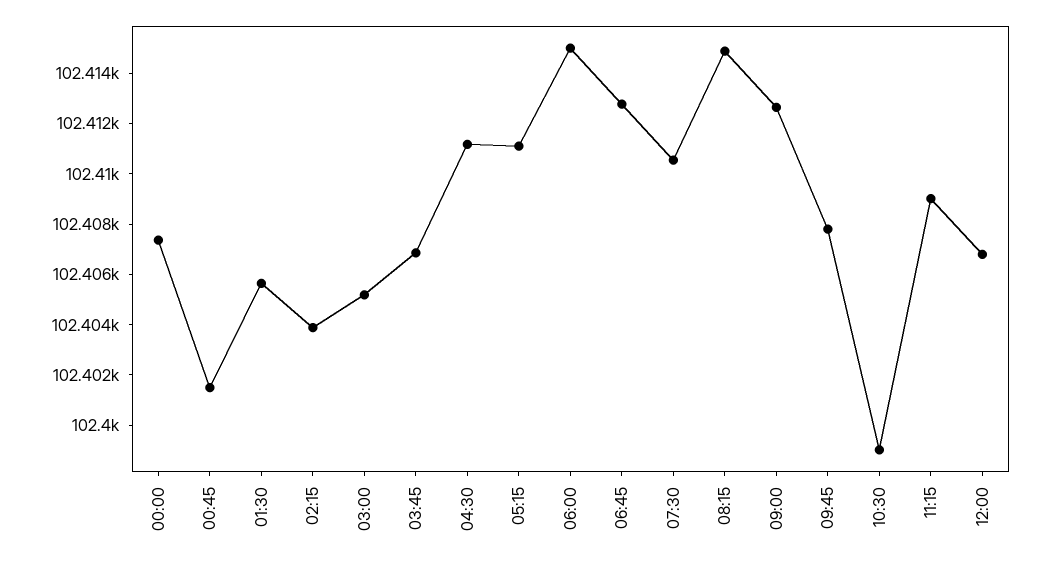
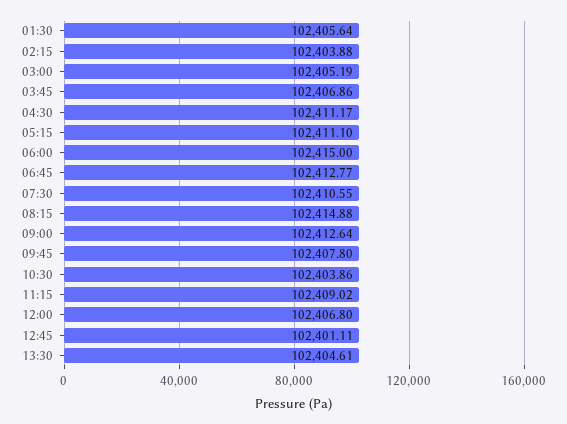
00:00: 102407.5 -> none
00:45: 102401.5 -> none
10:30: 102399 -> 102403.86
12:45: none -> 102401.11
13:30: none -> 102404.61

